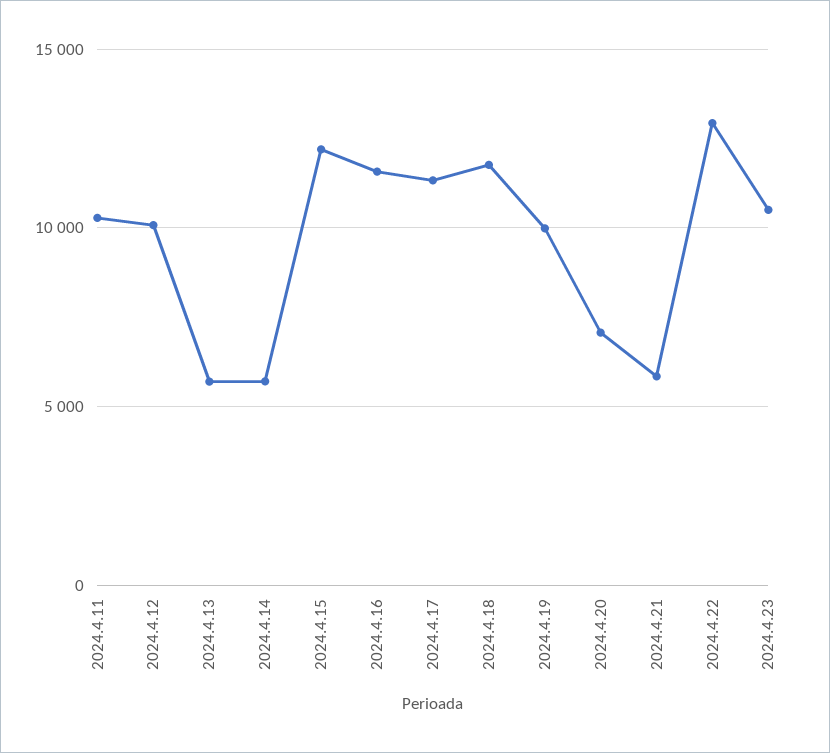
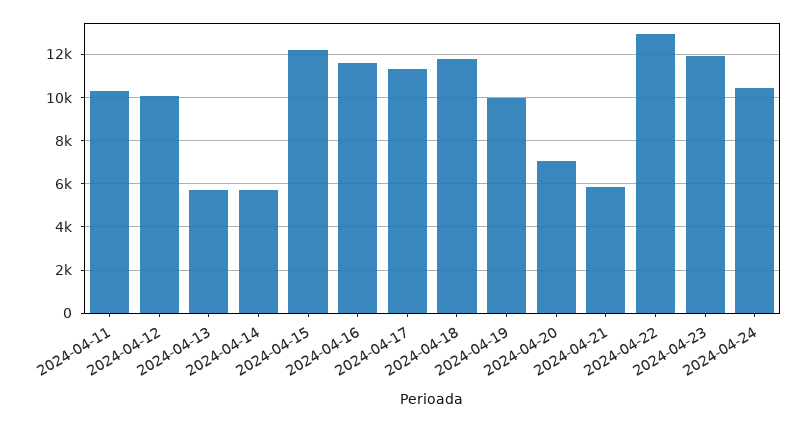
2024.4.23: 10500 -> 12000
2024-04-24: none -> 10500

